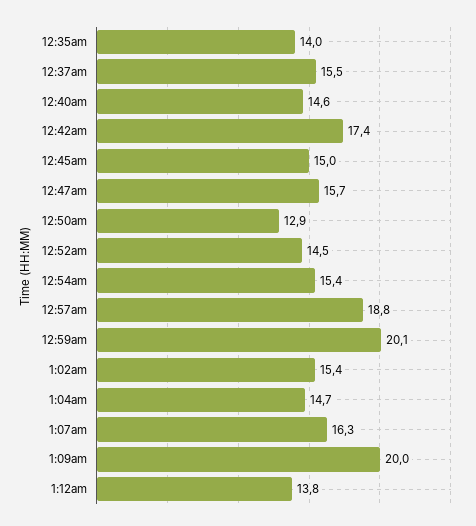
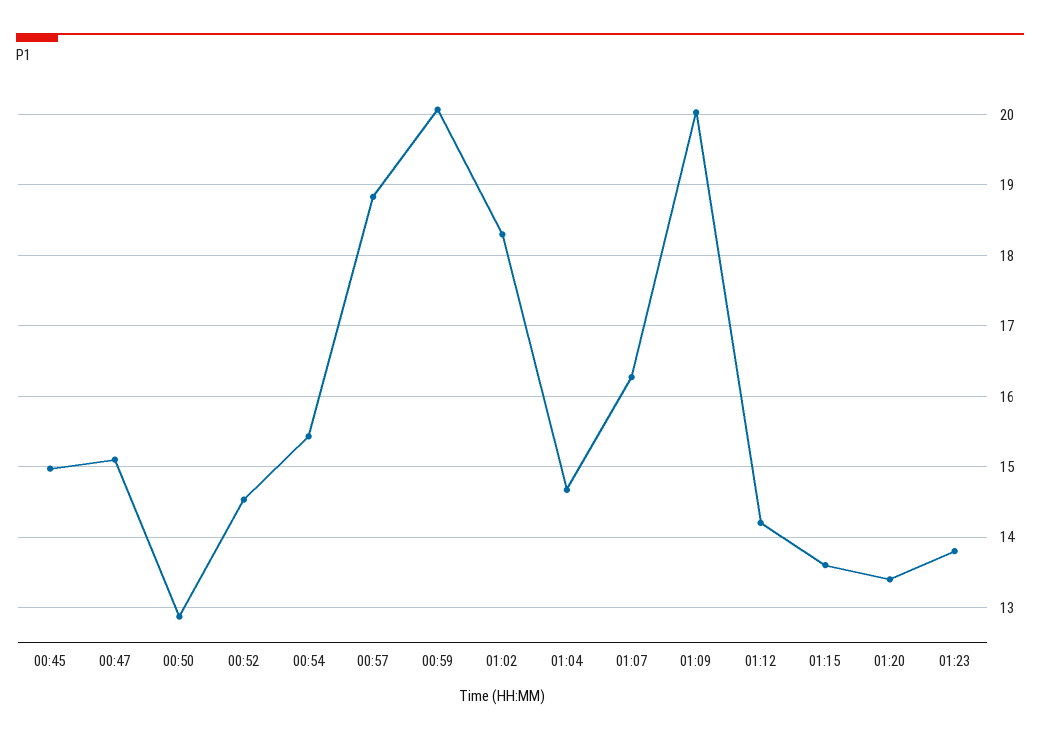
12:35am: 14 -> none
12:37am: 15.5 -> none
12:40am: 14.6 -> none
12:42am: 17.4 -> none
12:47am: 15.7 -> 15.1
1:02am: 15.4 -> 18.3
1:12am: 13.8 -> 14.2
01:15: none -> 13.6
01:20: none -> 13.4
01:23: none -> 13.8

